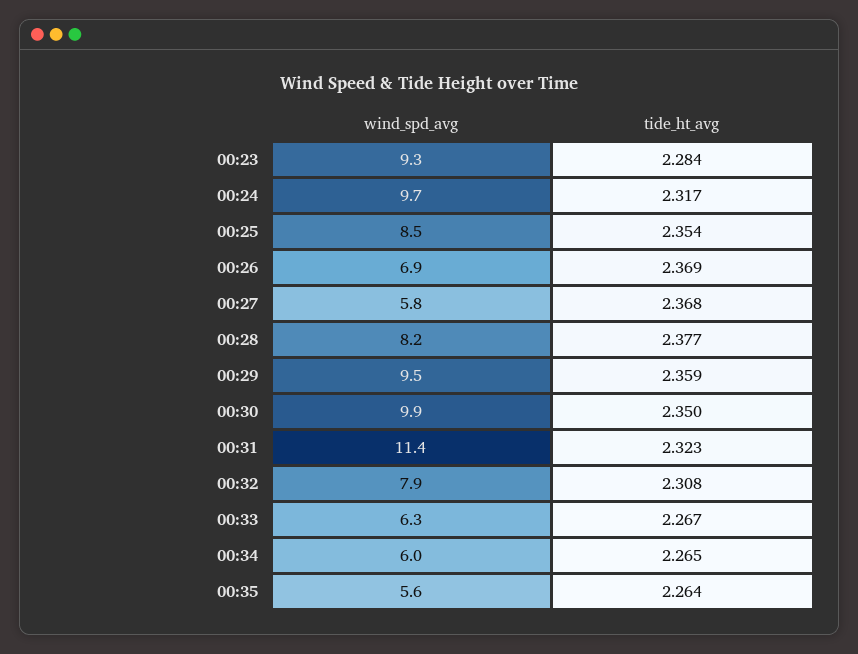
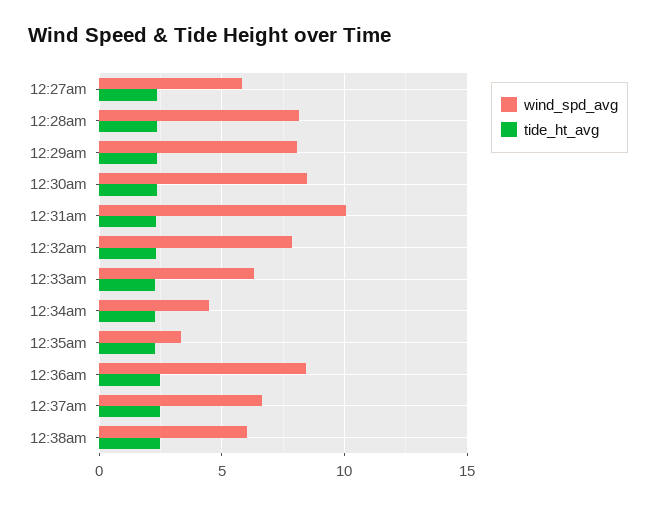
wind_spd_avg, 00:23: 9.3 -> none
tide_ht_avg, 00:23: 2.284 -> none
wind_spd_avg, 00:24: 9.7 -> none
tide_ht_avg, 00:24: 2.317 -> none
wind_spd_avg, 00:25: 8.5 -> none
tide_ht_avg, 00:25: 2.354 -> none
wind_spd_avg, 00:26: 6.9 -> none
tide_ht_avg, 00:26: 2.369 -> none
wind_spd_avg, 00:29: 9.5 -> 8
wind_spd_avg, 00:30: 9.9 -> 8.5
wind_spd_avg, 00:31: 11.4 -> 10
wind_spd_avg, 00:34: 6 -> 4.5
wind_spd_avg, 00:35: 5.6 -> 3.5
wind_spd_avg, 12:36am: none -> 8.5
tide_ht_avg, 12:36am: none -> 2.5
wind_spd_avg, 12:37am: none -> 6.5
tide_ht_avg, 12:37am: none -> 2.5
wind_spd_avg, 12:38am: none -> 6
tide_ht_avg, 12:38am: none -> 2.5

